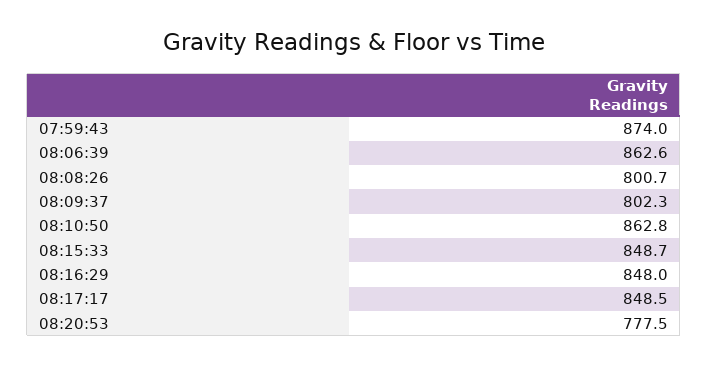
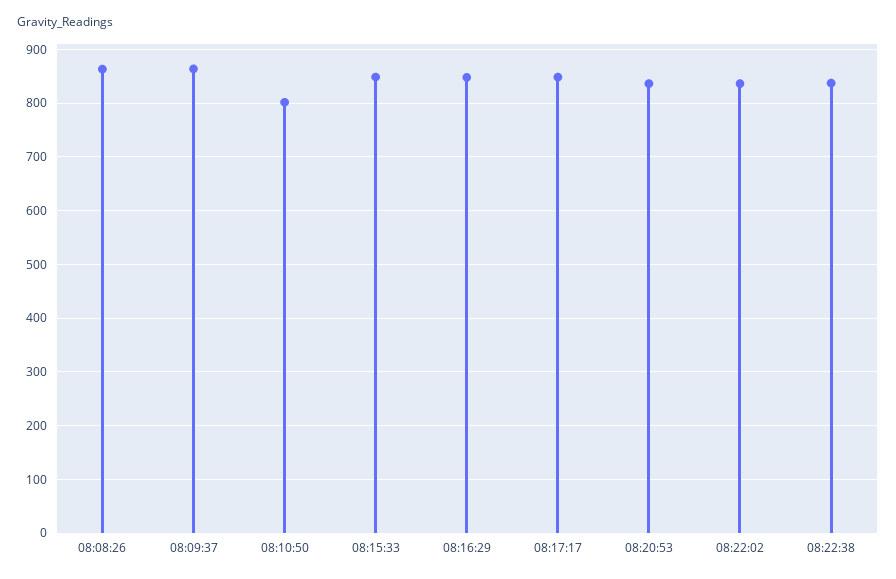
07:59:43: 874 -> none
08:06:39: 862.6 -> none
08:08:26: 800.7 -> 860
08:09:37: 802.3 -> 860
08:10:50: 862.8 -> 800
08:20:53: 777.5 -> 840
08:22:02: none -> 840
08:22:38: none -> 840

